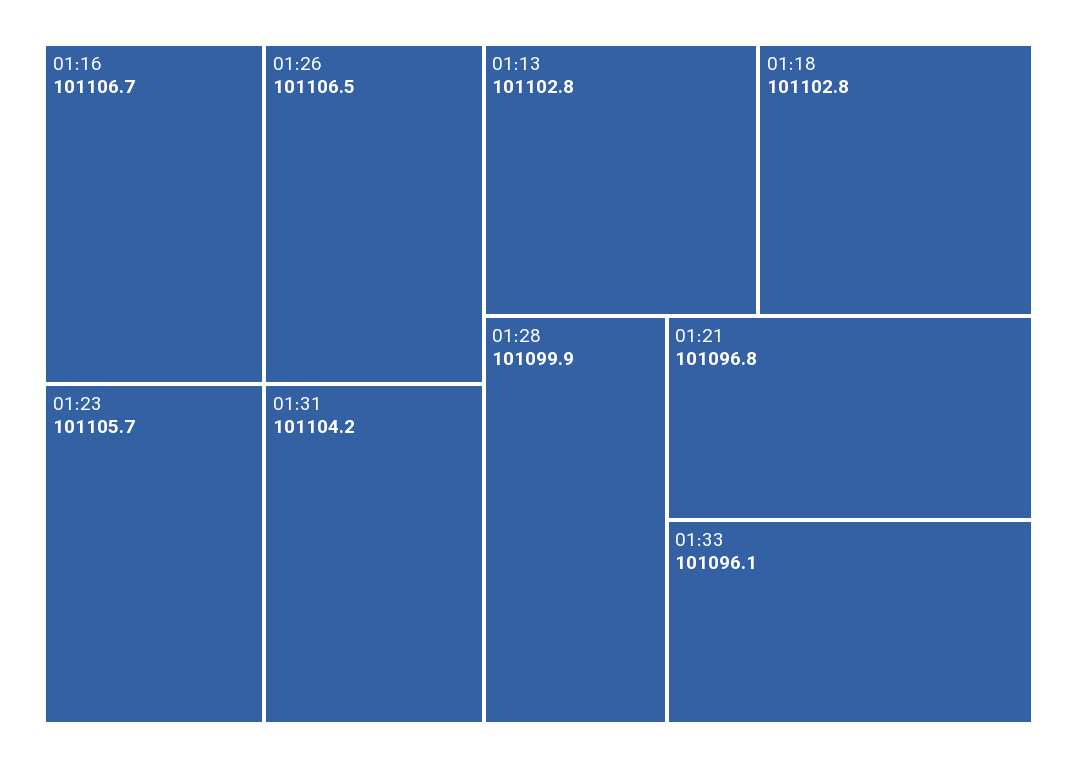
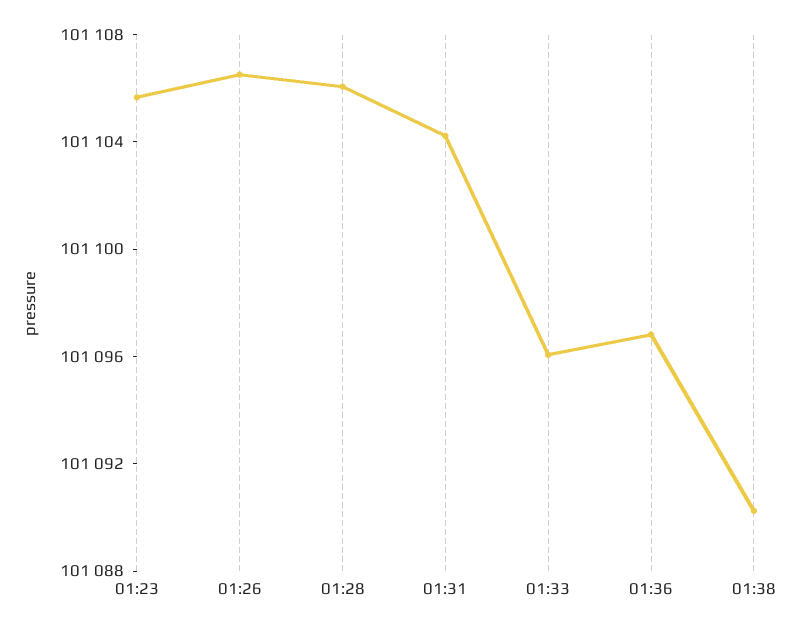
01:16: 101106.7 -> none
01:13: 101102.8 -> none
01:18: 101102.8 -> none
01:28: 101099.9 -> 101106
01:21: 101096.8 -> none
01:36: none -> 101097
01:38: none -> 101090

